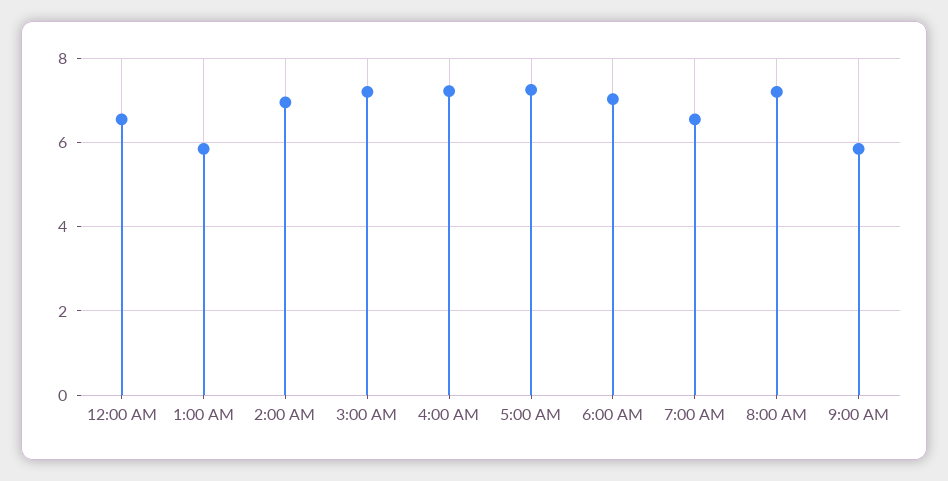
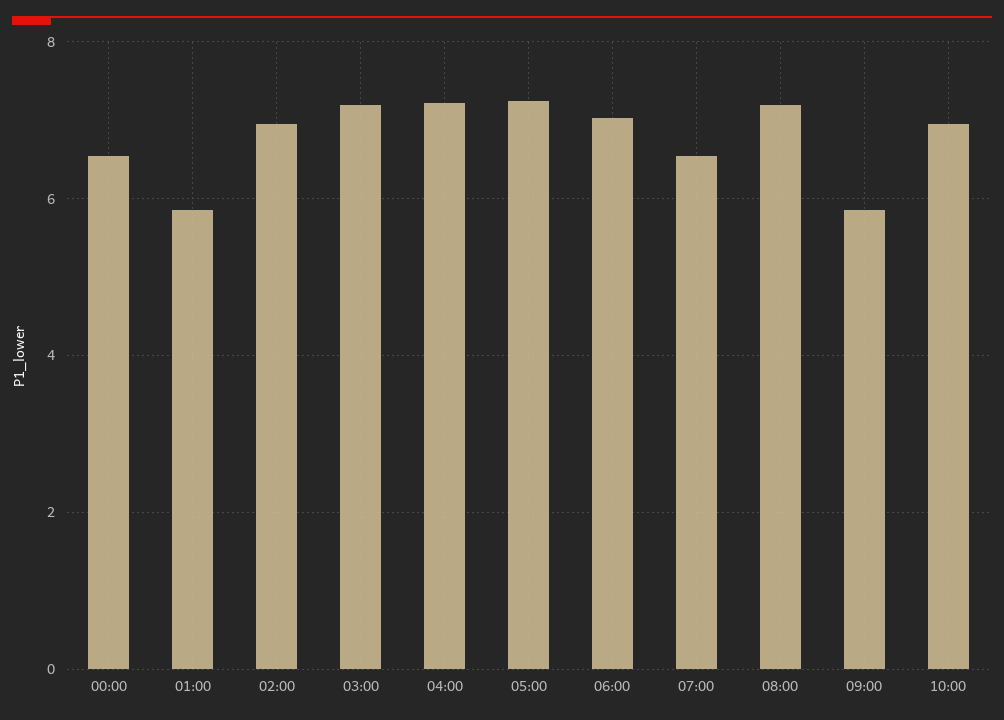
10:00: none -> 7

